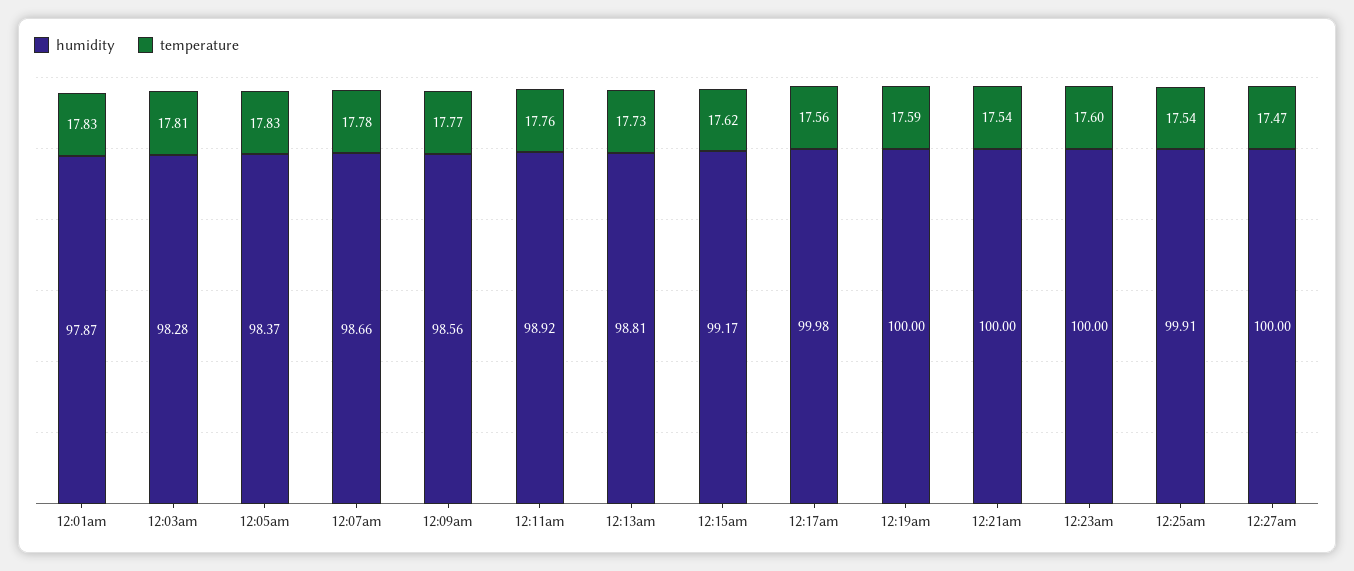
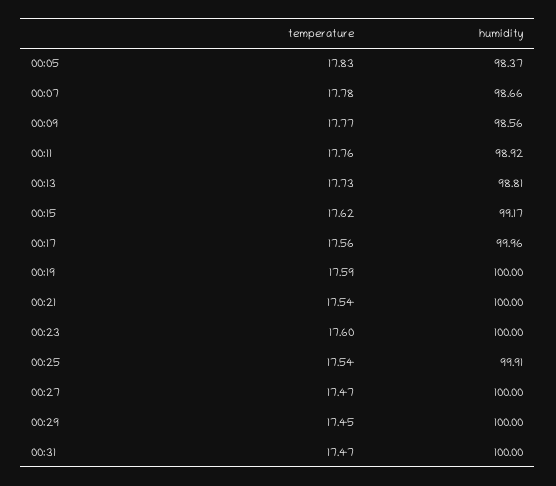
humidity, 12:01am: 97.87 -> none
temperature, 12:01am: 17.83 -> none
humidity, 12:03am: 98.28 -> none
temperature, 12:03am: 17.81 -> none
humidity, 12:17am: 99.98 -> 99.96
temperature, 00:29: none -> 17.45
humidity, 00:29: none -> 100
temperature, 00:31: none -> 17.47
humidity, 00:31: none -> 100

